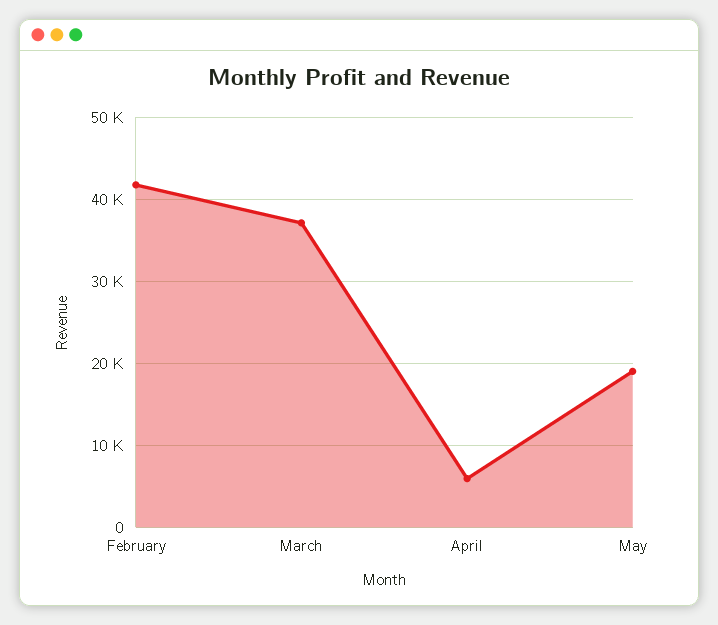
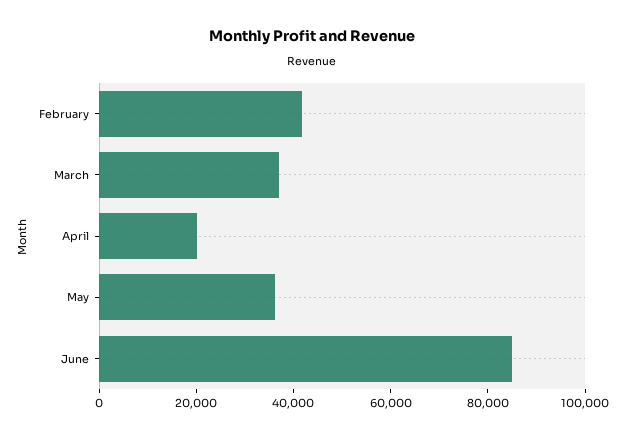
April: 6000 -> 20000
May: 19000 -> 35000
June: none -> 85000

